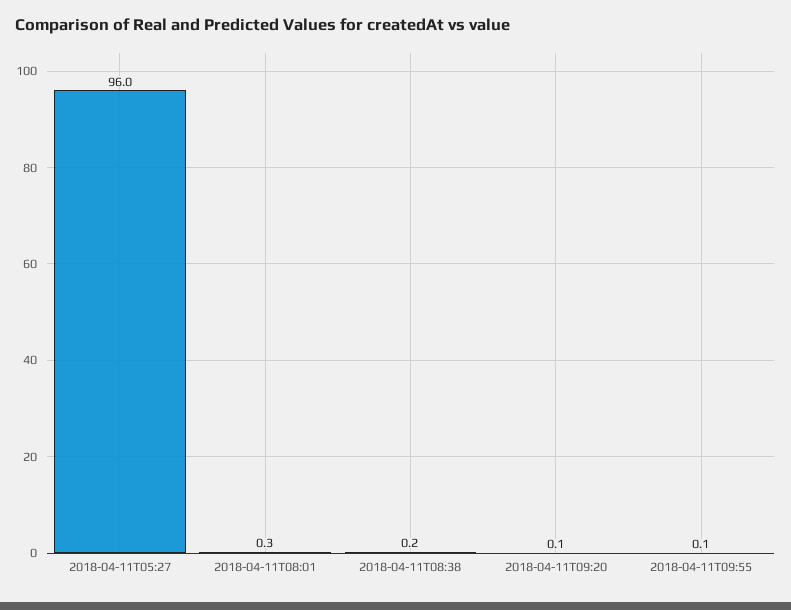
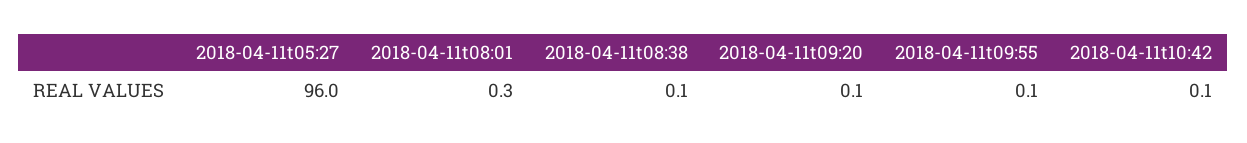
2018-04-11T08:38: 0.2 -> 0.1
2018-04-11t10:42: none -> 0.1

